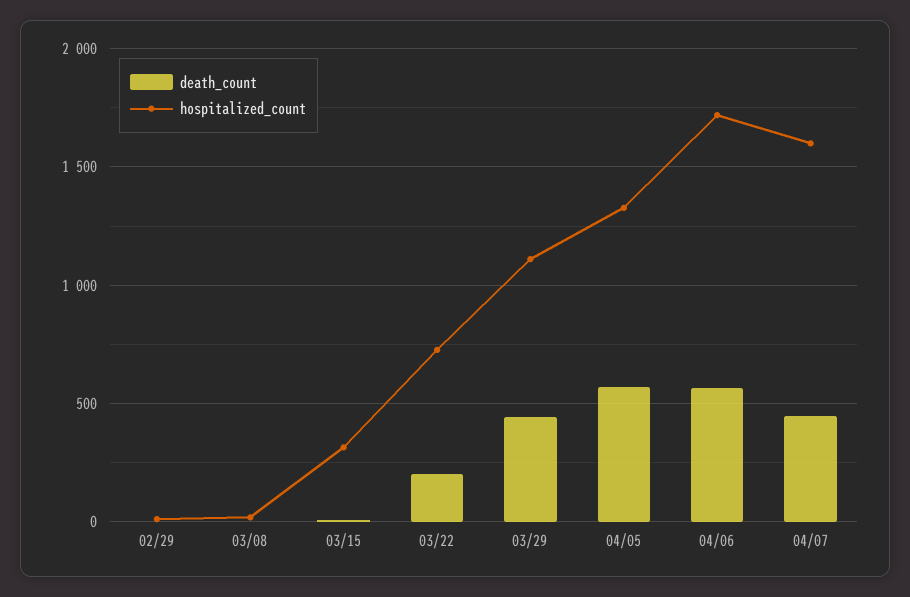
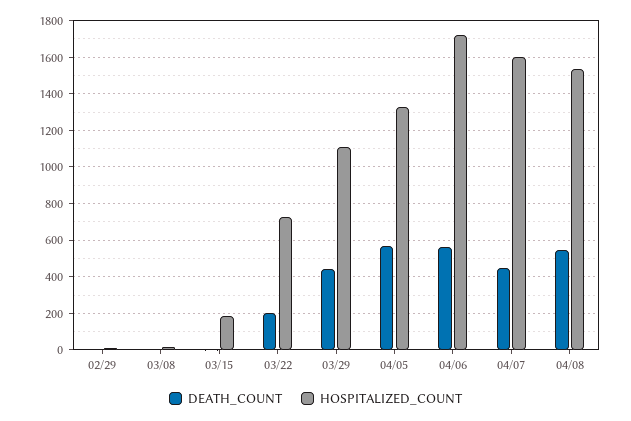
hospitalized_count, 03/15: 300 -> 200
death_count, 04/08: none -> 550
hospitalized_count, 04/08: none -> 1550

